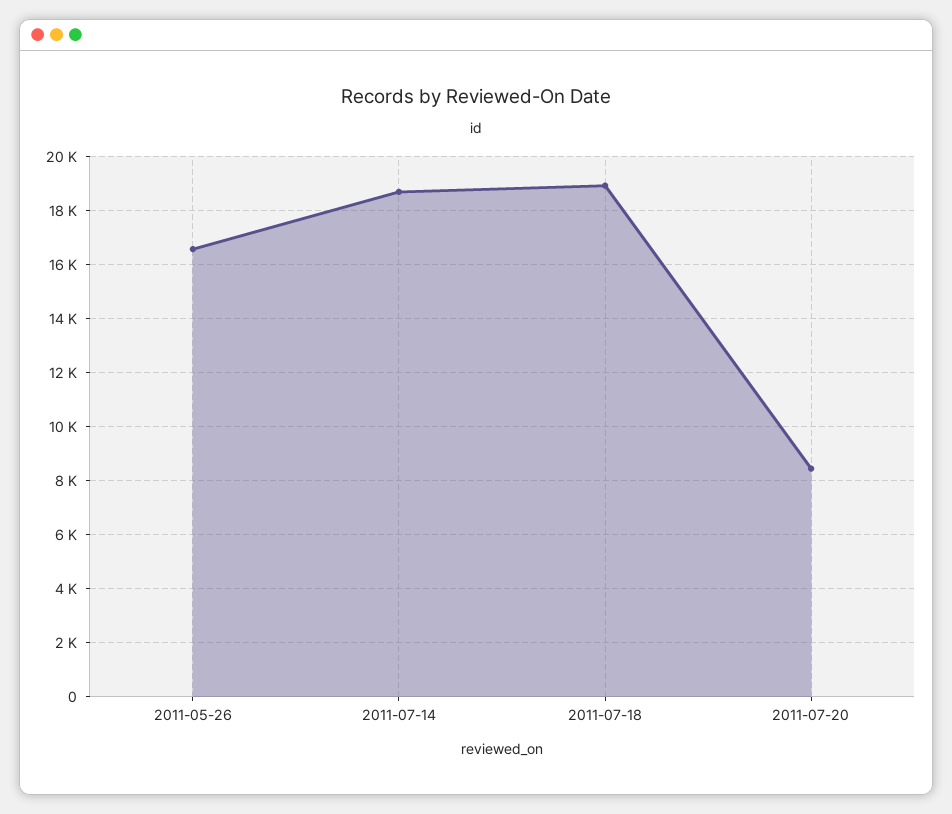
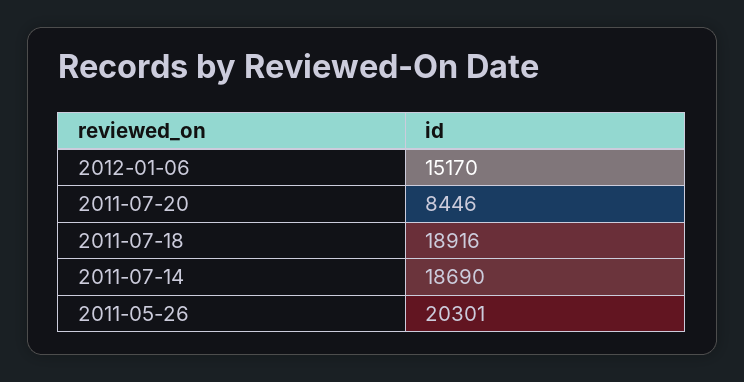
2011-05-26: 16500 -> 20301
2012-01-06: none -> 15170

